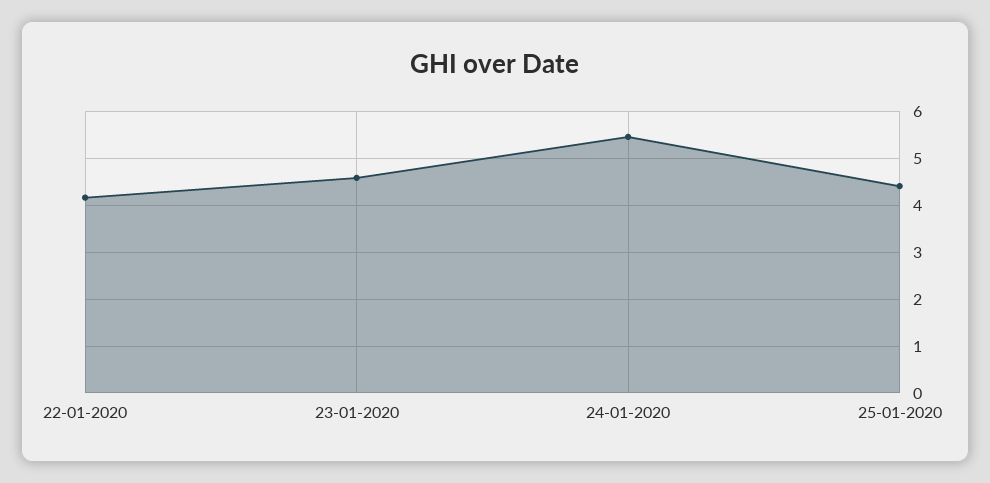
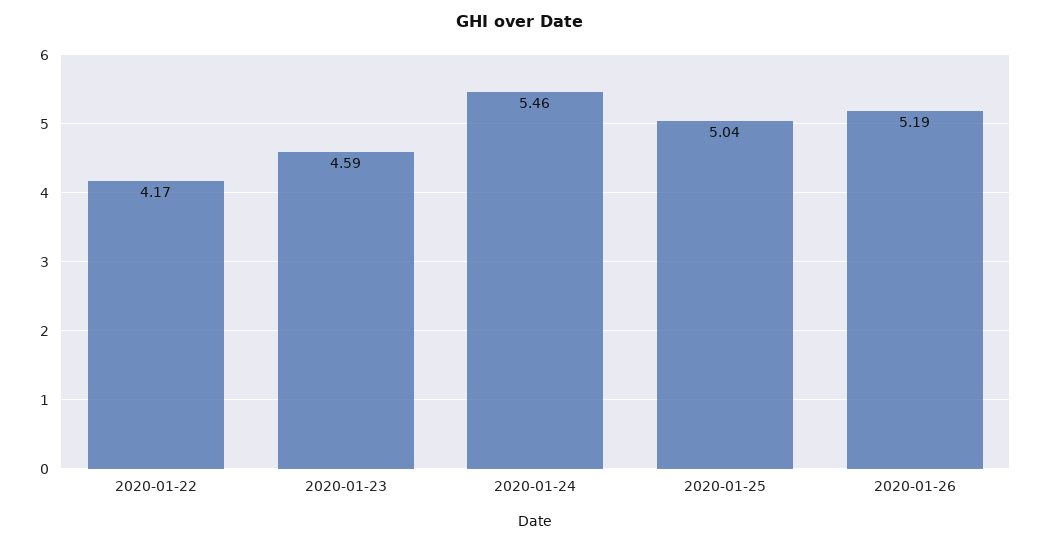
25-01-2020: 4.4 -> 5.04
2020-01-26: none -> 5.19

